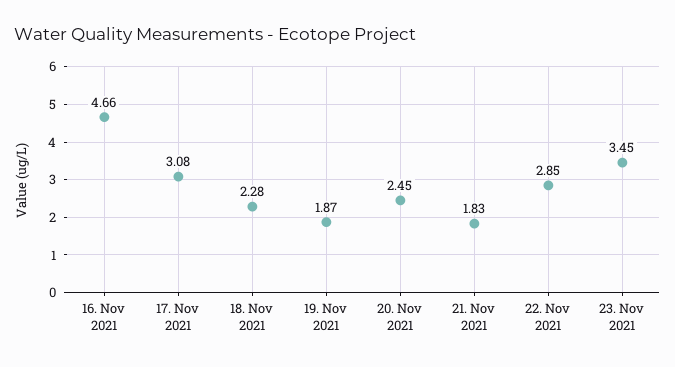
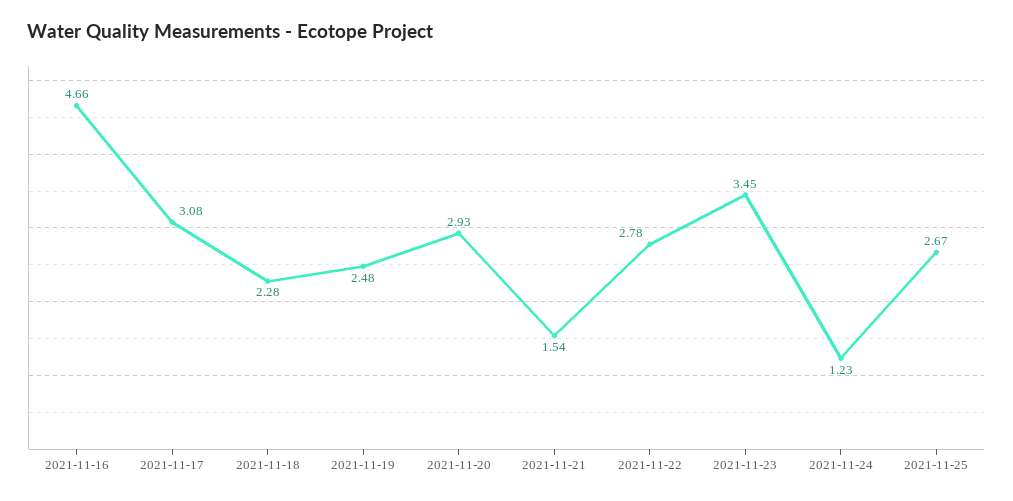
19. Nov 2021: 1.87 -> 2.48
20. Nov 2021: 2.45 -> 2.93
21. Nov 2021: 1.83 -> 1.54
22. Nov 2021: 2.85 -> 2.78
2021-11-24: none -> 1.23
2021-11-25: none -> 2.67

